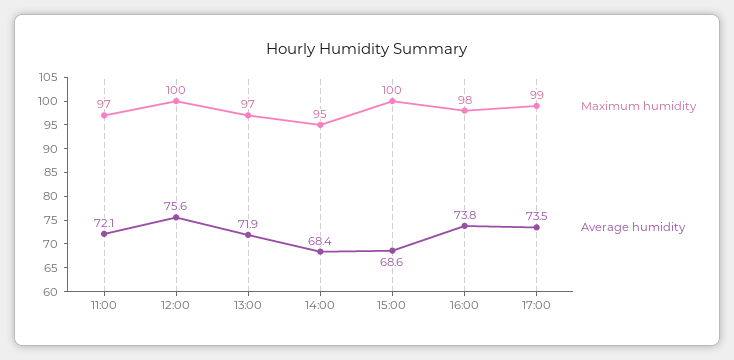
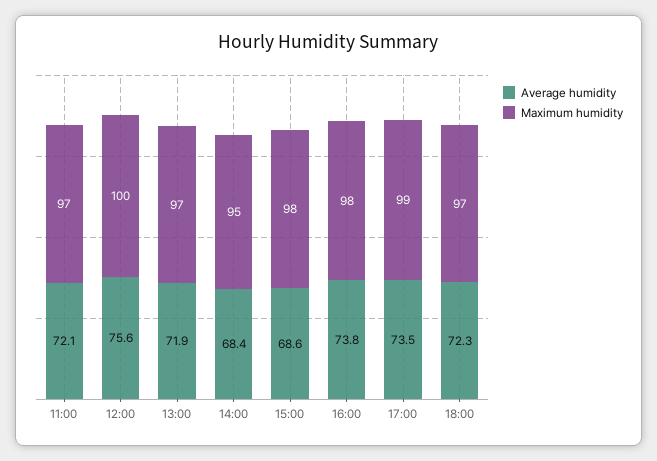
Maximum humidity, 15:00: 100 -> 98
Average humidity, 18:00: none -> 72.3
Maximum humidity, 18:00: none -> 97

